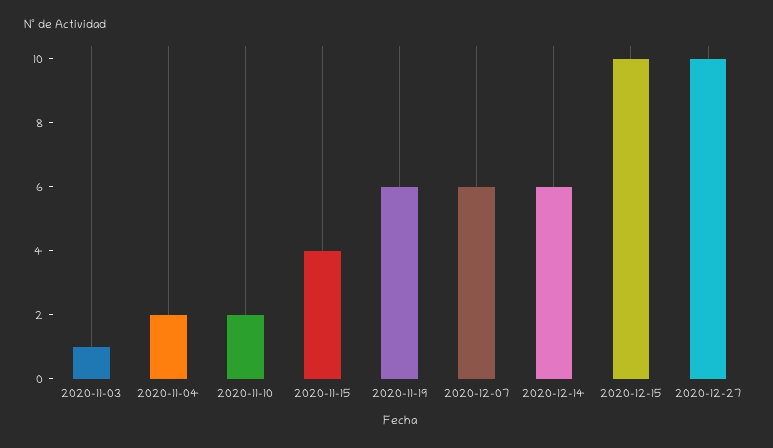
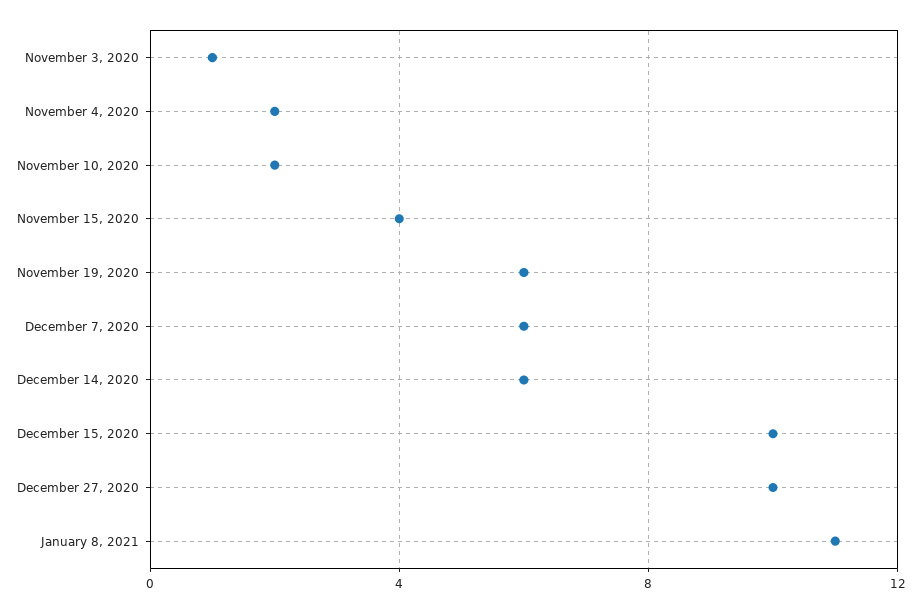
January 8, 2021: none -> 11

